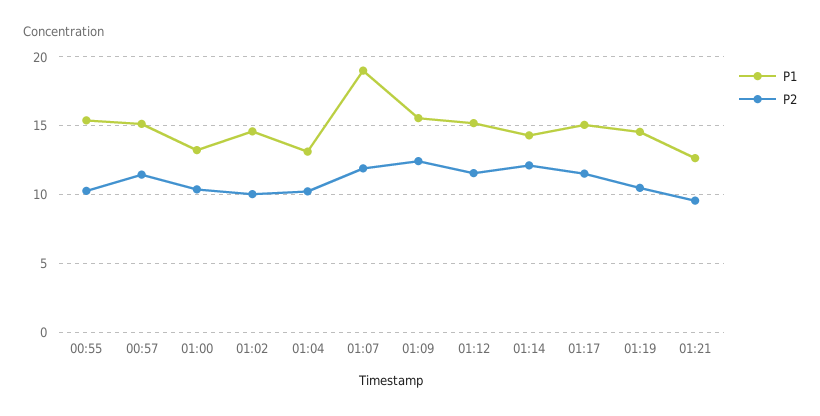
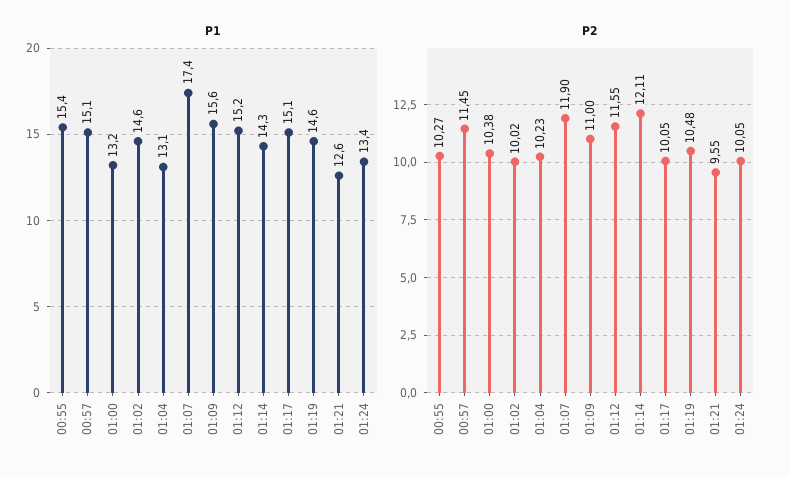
P1, 01:07: 19 -> 17.4
P2, 01:09: 12.5 -> 11
P2, 01:17: 11.5 -> 10.05
P1, 01:24: none -> 13.4
P2, 01:24: none -> 10.05

